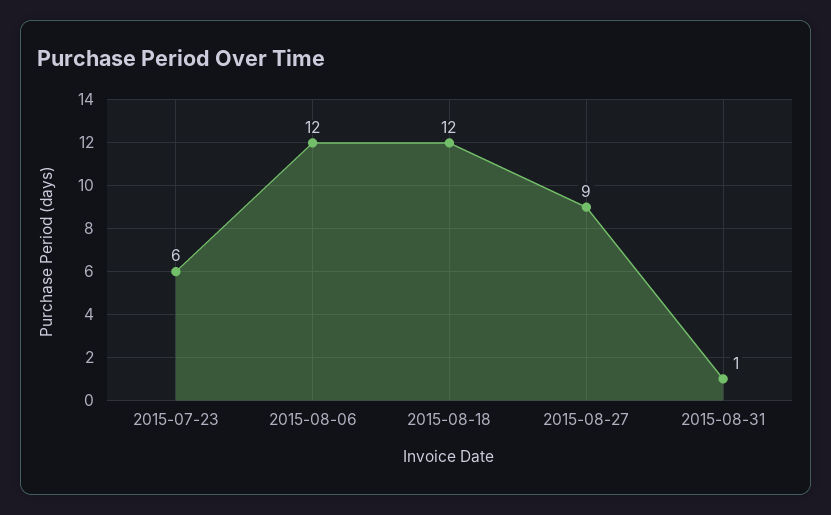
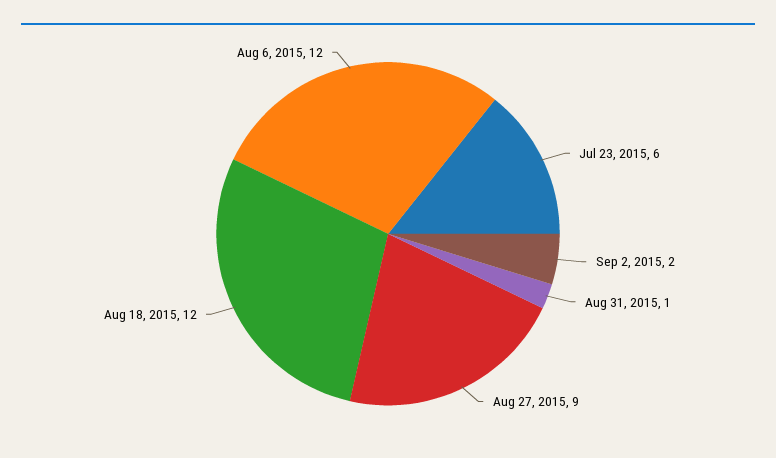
Sep 2, 2015: none -> 2

